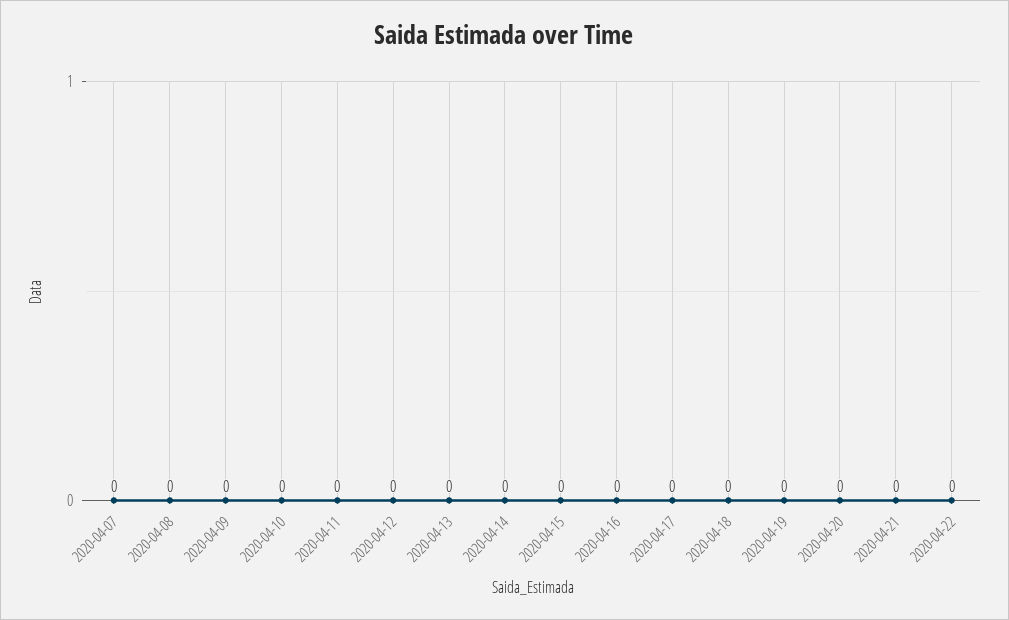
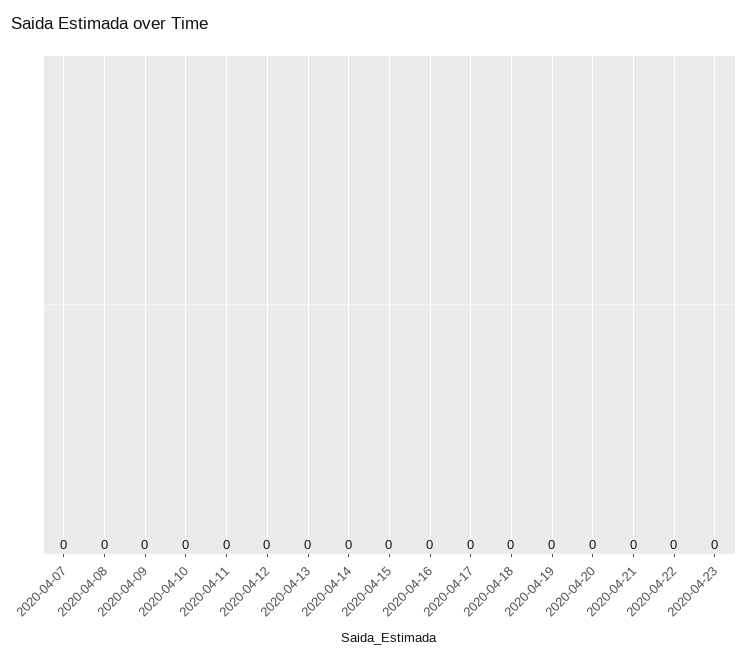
2020-04-23: none -> 0

